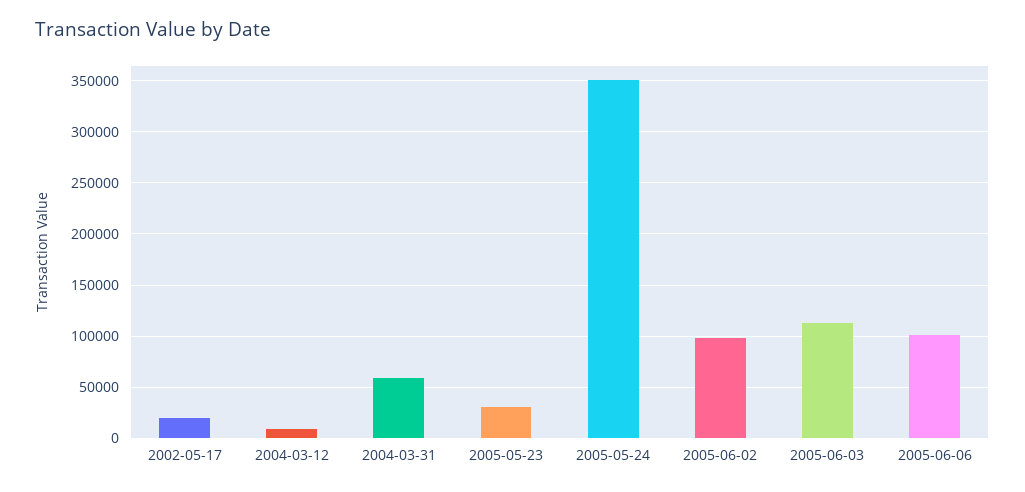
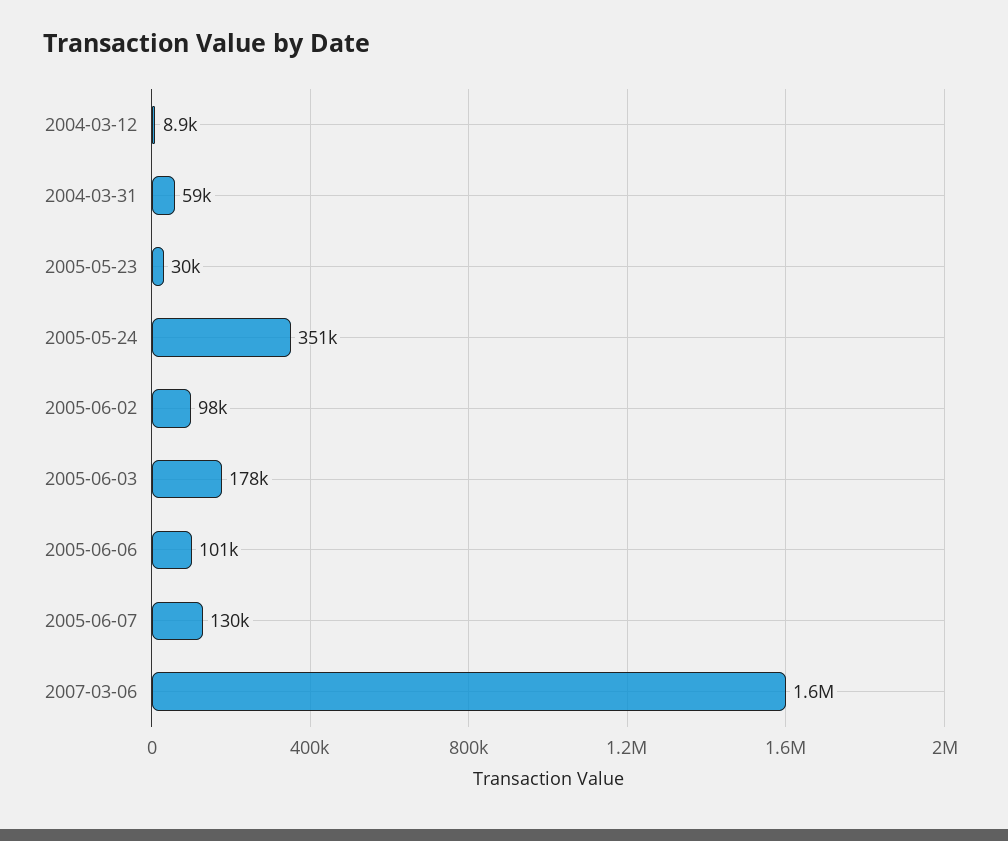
2002-05-17: 20000 -> none
2005-06-03: 110000 -> 178000
2005-06-07: none -> 130000
2007-03-06: none -> 1600000

